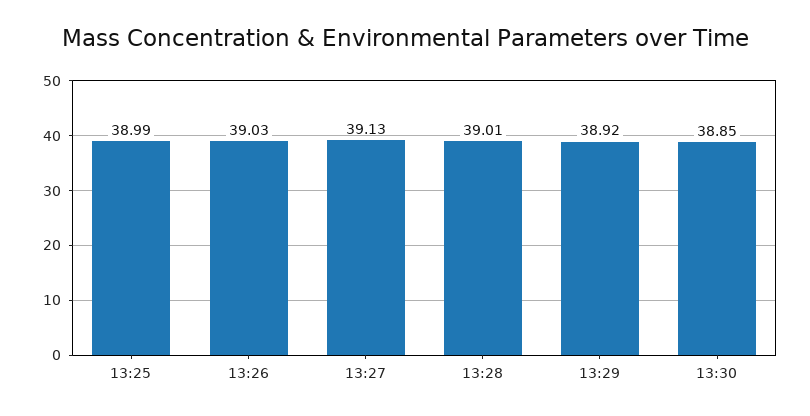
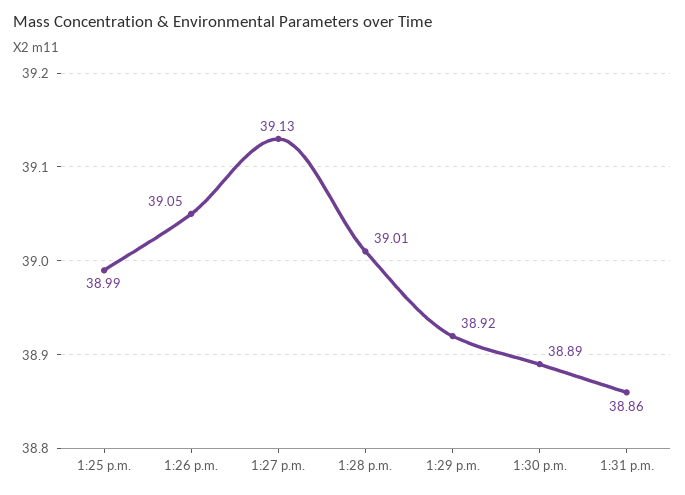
13:26: 39.03 -> 39.05
13:30: 38.85 -> 38.89
1:31 p.m.: none -> 38.86

